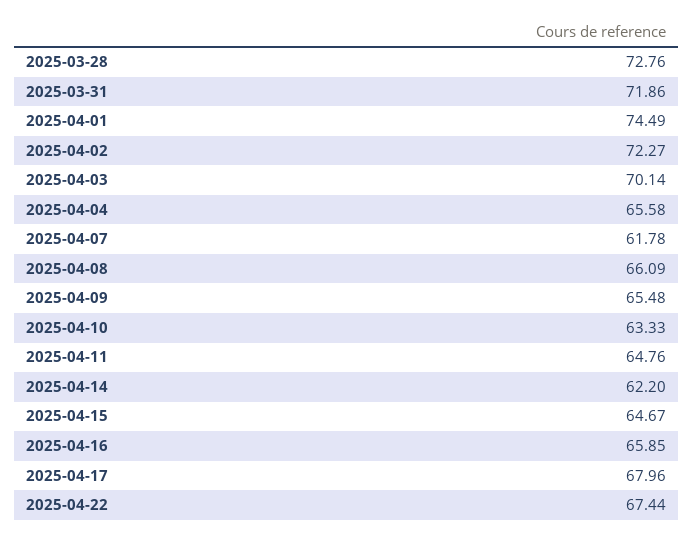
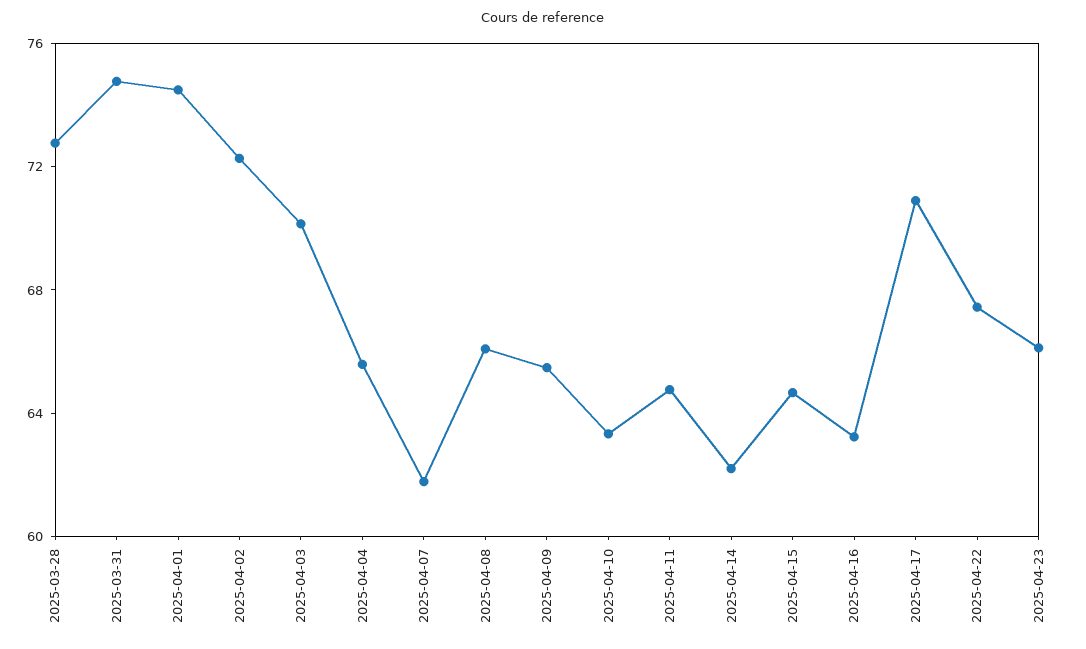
2025-03-31: 71.86 -> 75
2025-04-16: 65.85 -> 63
2025-04-17: 67.96 -> 71
2025-04-23: none -> 66

